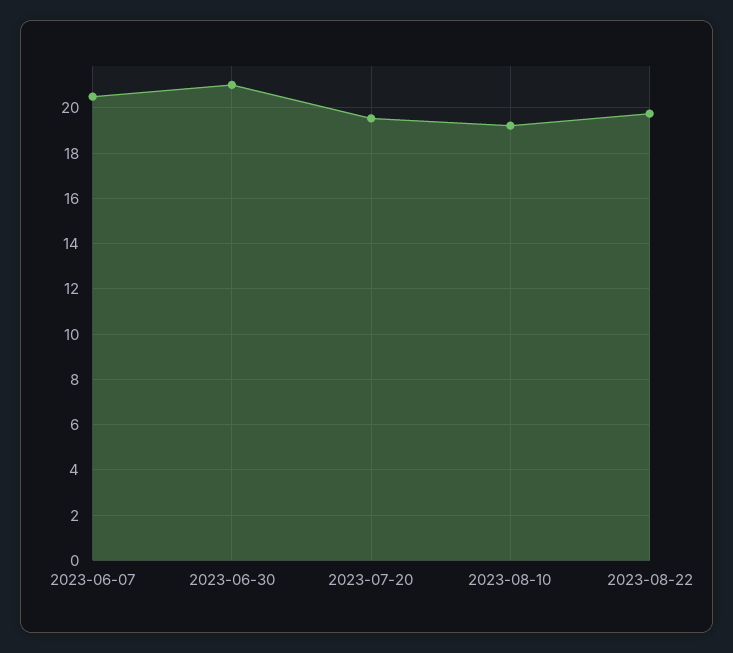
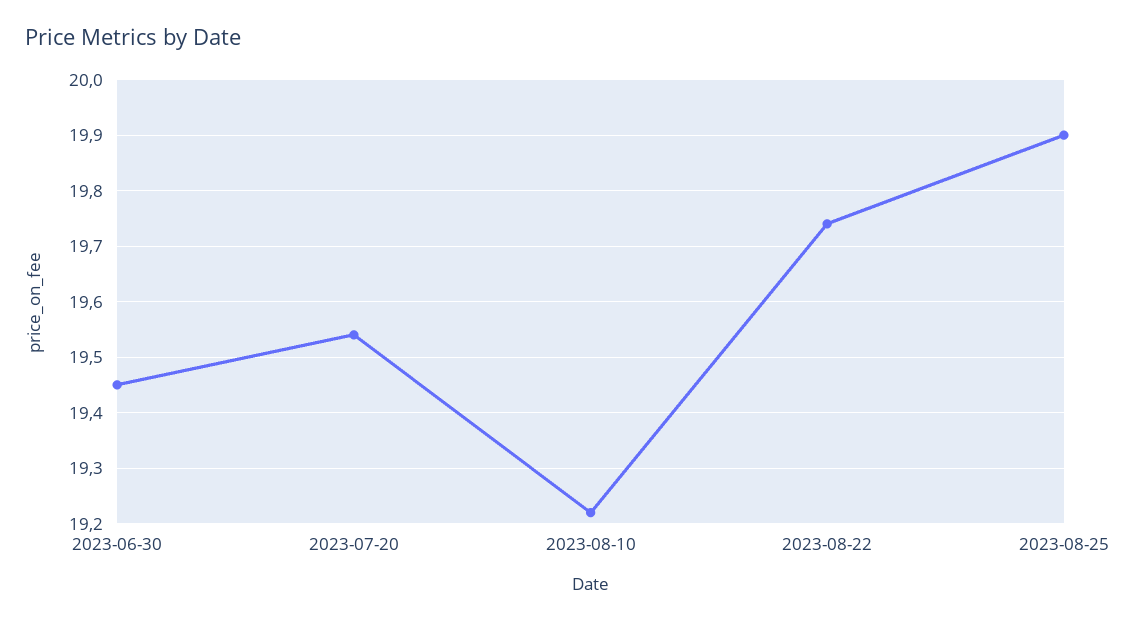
2023-06-07: 20.5 -> none
2023-06-30: 21 -> 19.45
2023-08-25: none -> 19.9

